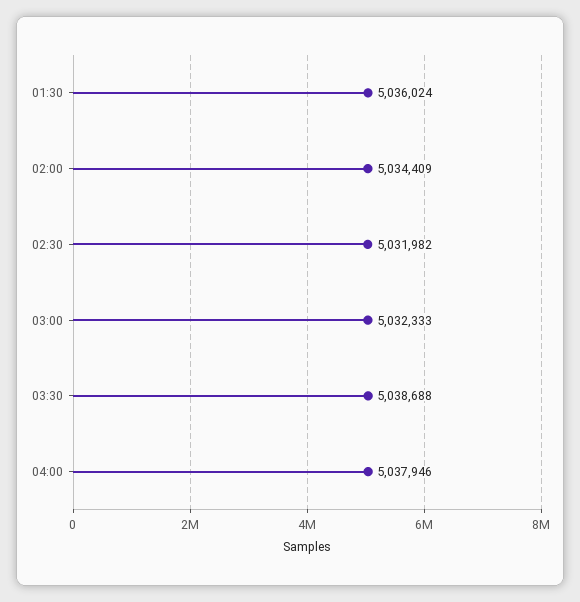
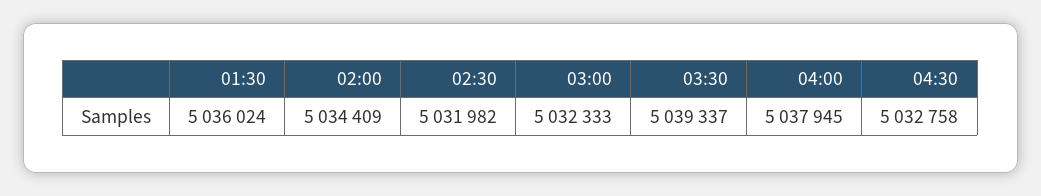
03:30: 5038688 -> 5039337
04:00: 5037946 -> 5037945
04:30: none -> 5032758

